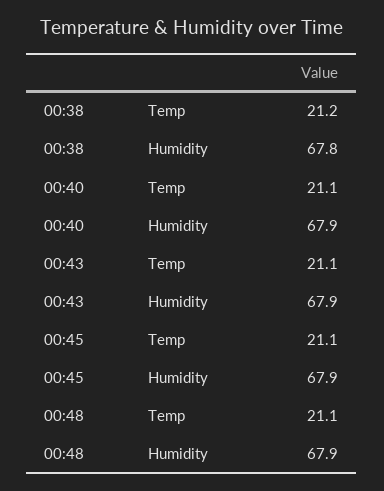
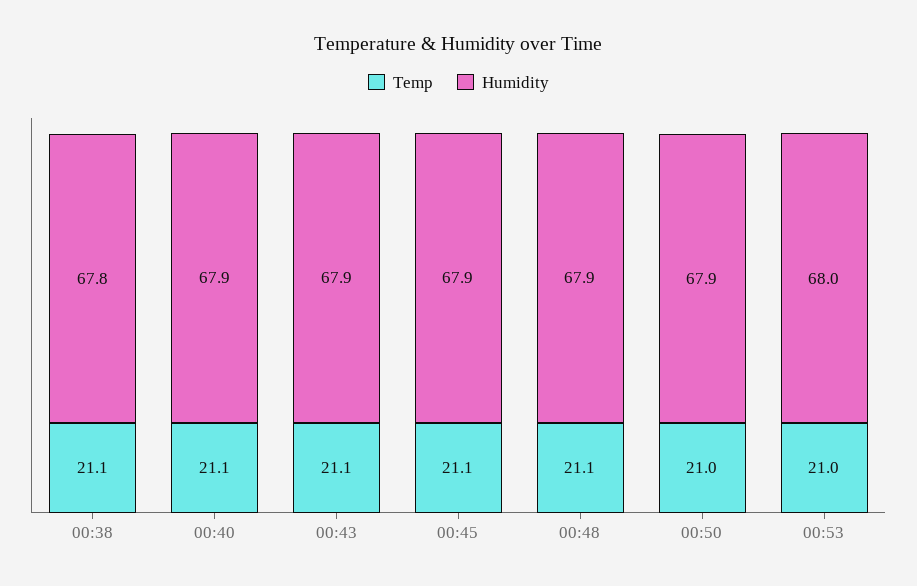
Temp, 00:38: 21.2 -> 21.1
Temp, 00:50: none -> 21
Humidity, 00:50: none -> 67.9
Temp, 00:53: none -> 21
Humidity, 00:53: none -> 68

